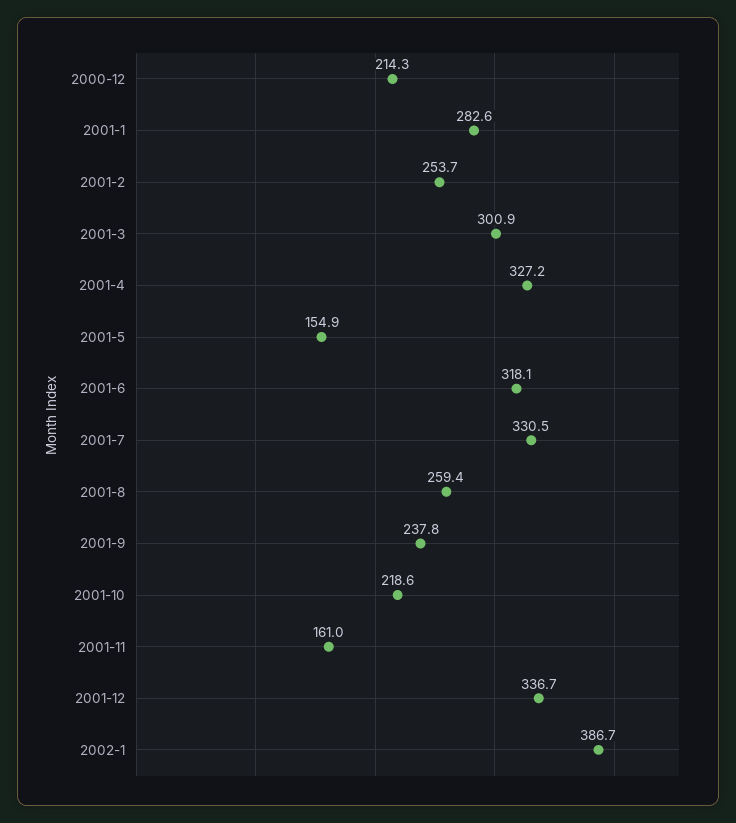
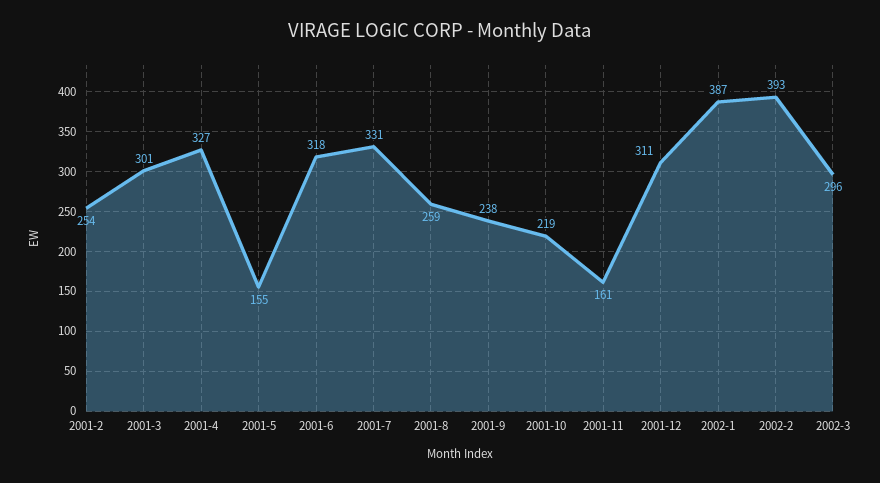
2000-12: 214.3 -> none
2001-1: 282.6 -> none
2001-12: 336.7 -> 311
2002-2: none -> 393
2002-3: none -> 296

